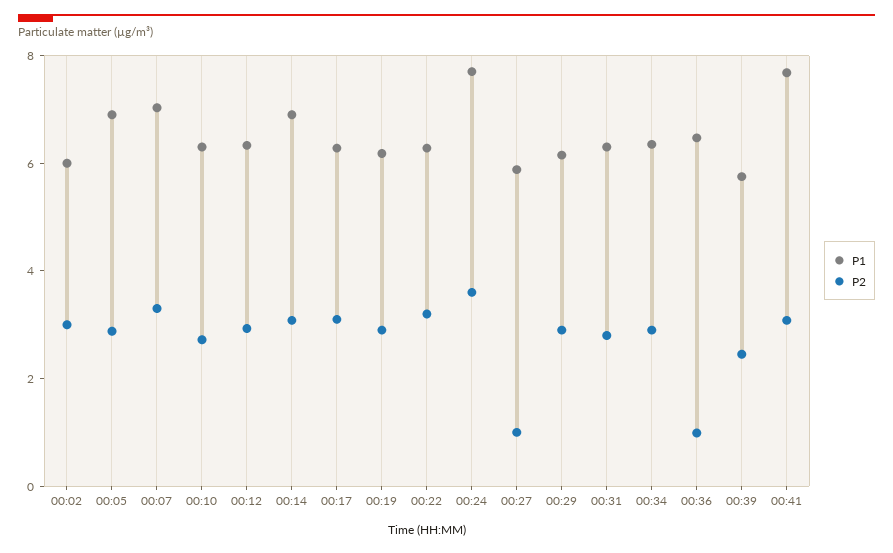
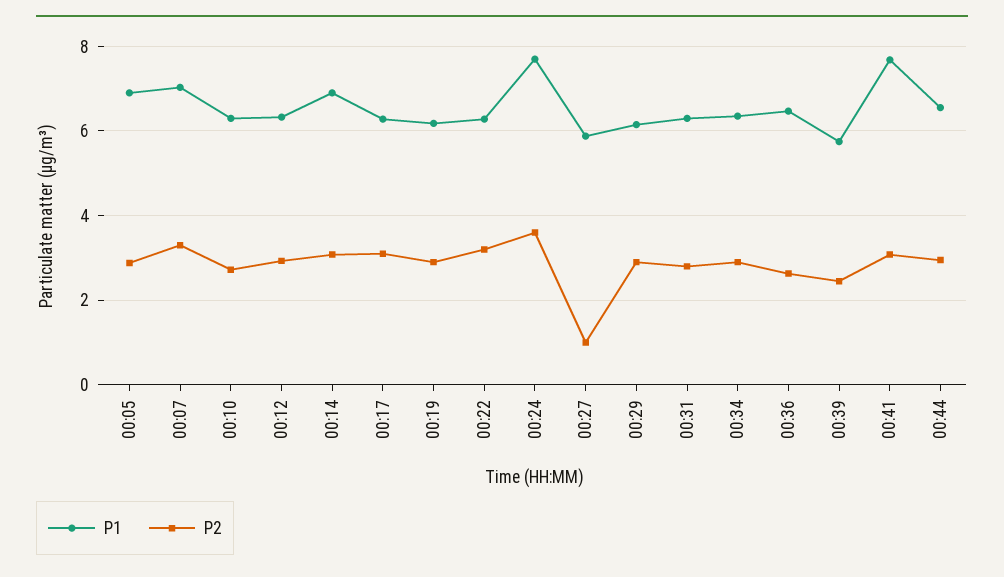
P1, 00:02: 6 -> none
P2, 00:02: 3 -> none
P2, 00:36: 1 -> 2.6
P1, 00:44: none -> 6.6
P2, 00:44: none -> 3

